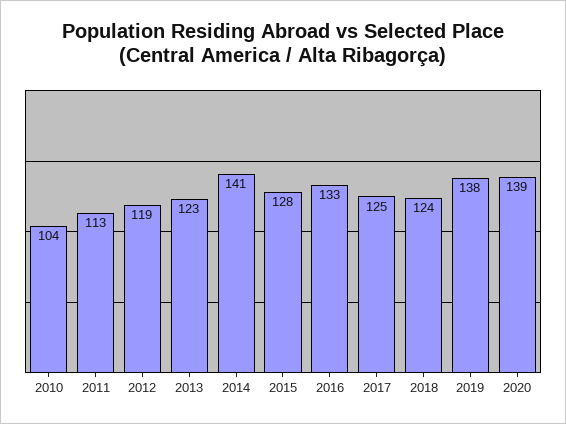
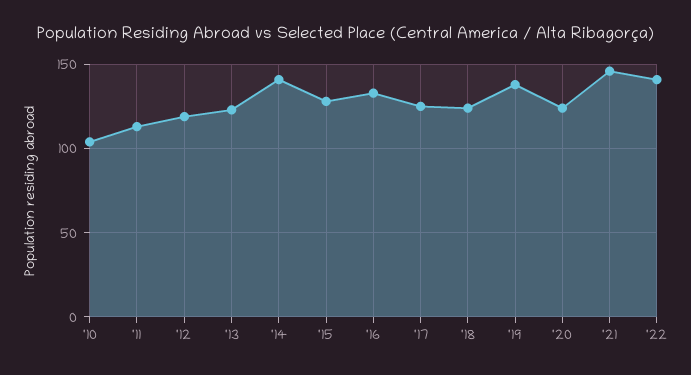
2020: 139 -> 125
'21: none -> 145
'22: none -> 140

